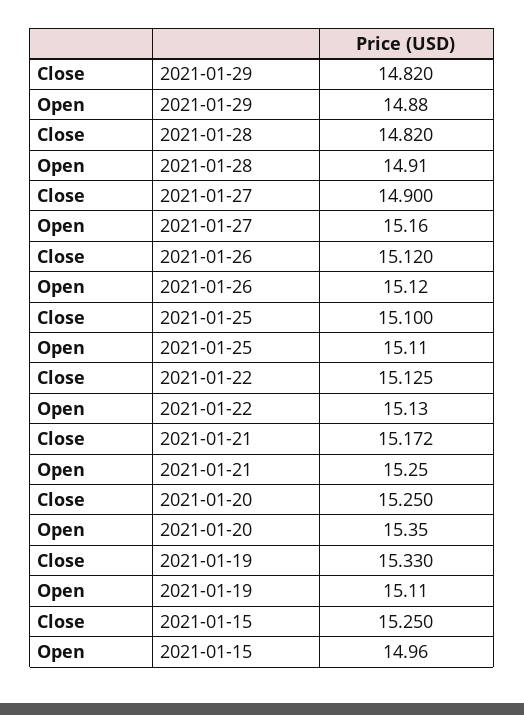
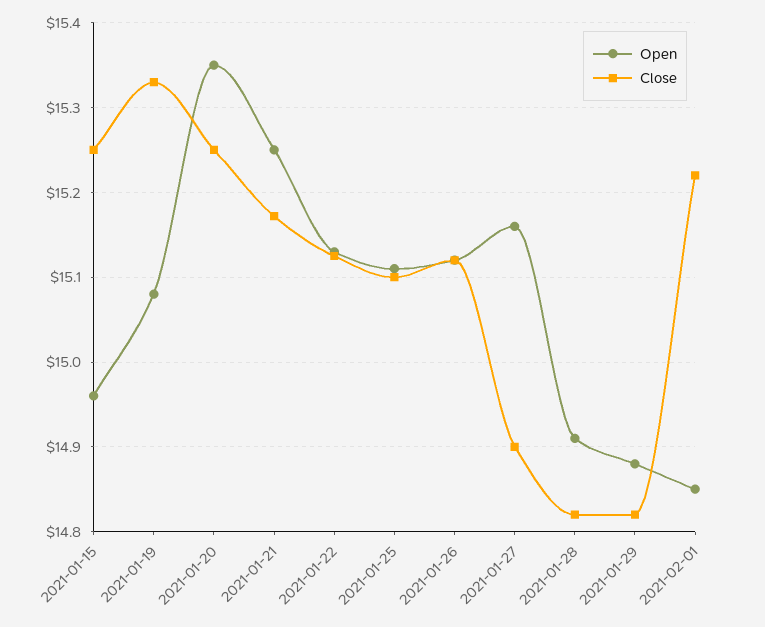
Open, 2021-01-19: 15.11 -> 15.08
Open, 2021-02-01: none -> 14.85
Close, 2021-02-01: none -> 15.22

